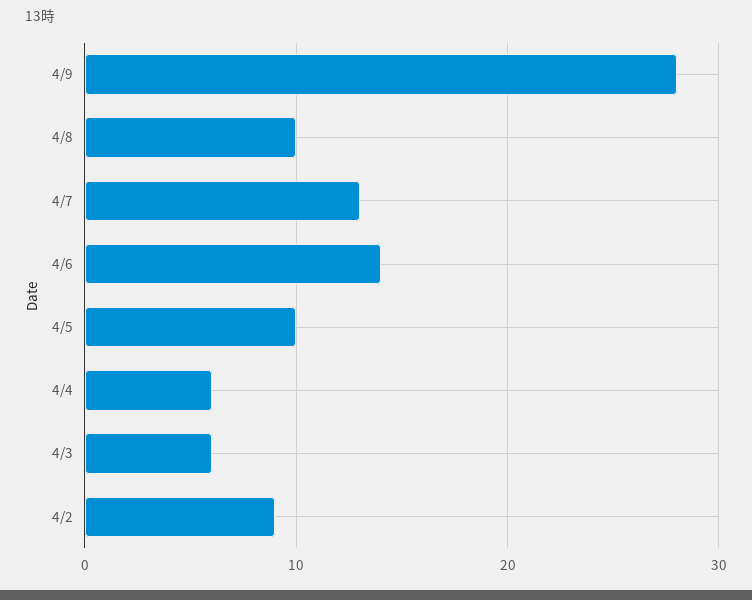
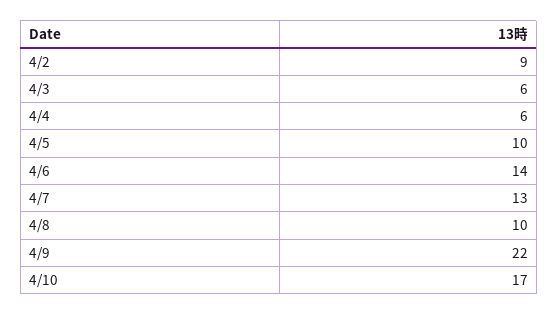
4/9: 28 -> 22
4/10: none -> 17

